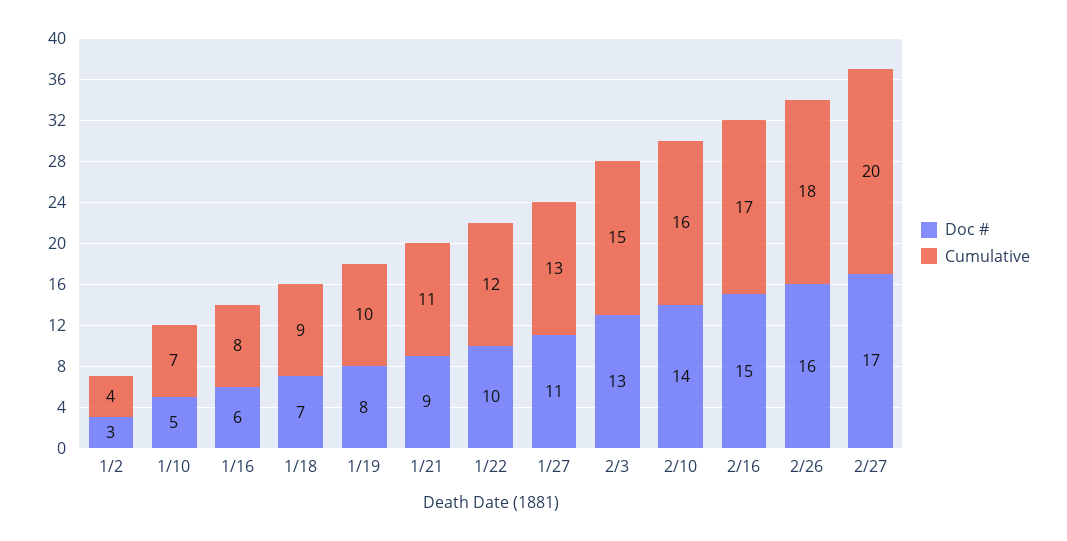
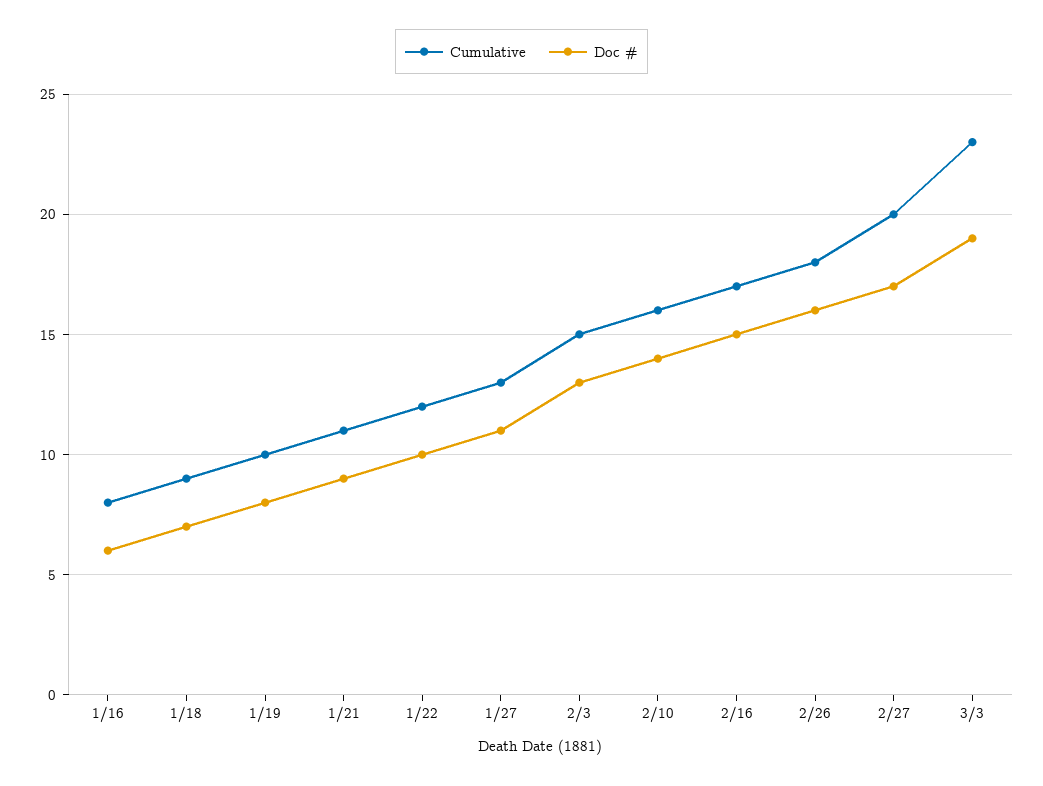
Doc #, 1/2: 3 -> none
Cumulative, 1/2: 4 -> none
Doc #, 1/10: 5 -> none
Cumulative, 1/10: 7 -> none
Cumulative, 3/3: none -> 23
Doc #, 3/3: none -> 19

